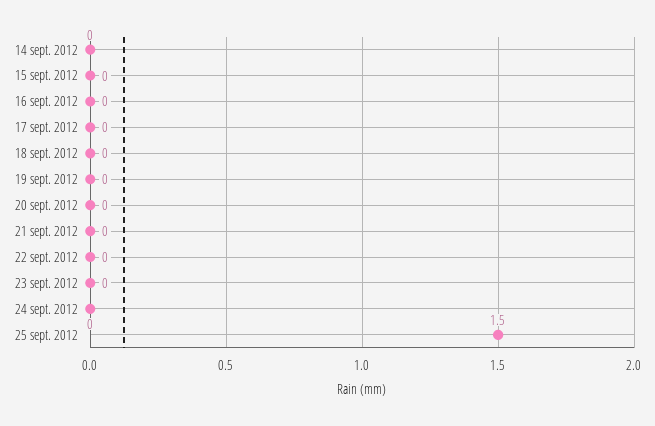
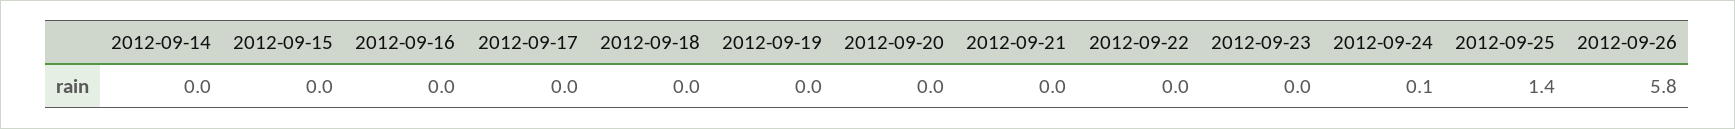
24 sept. 2012: 0 -> 0.1
25 sept. 2012: 1.5 -> 1.4
2012-09-26: none -> 5.8

